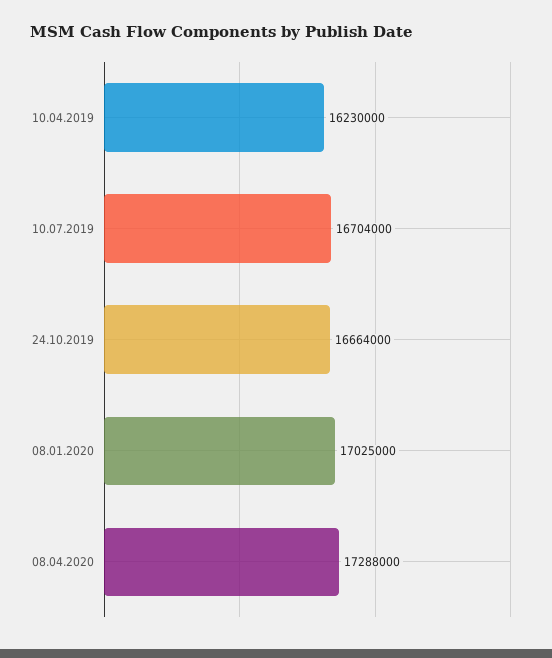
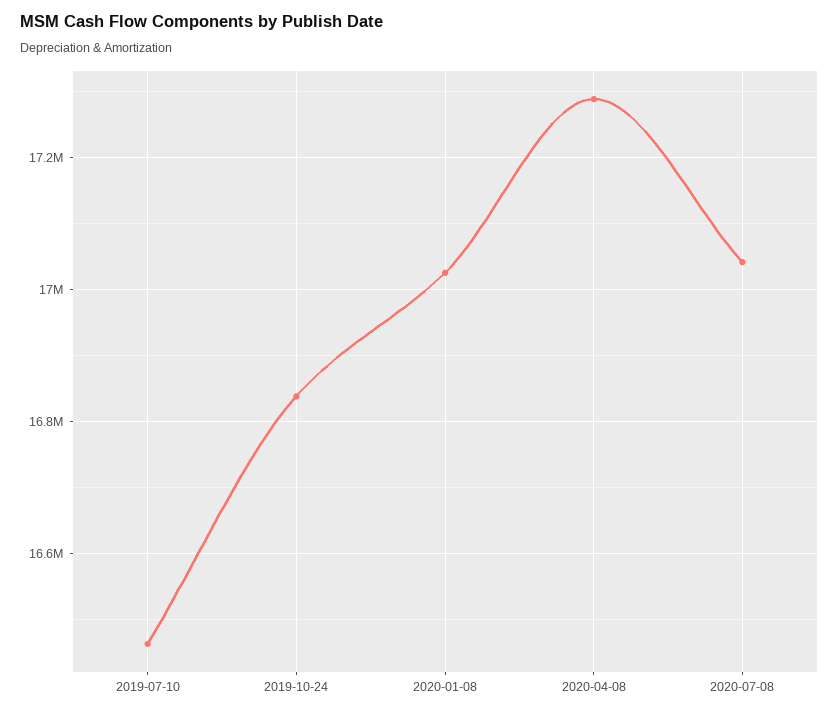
10.04.2019: 16230000 -> none
10.07.2019: 16704000 -> 16460000
24.10.2019: 16664000 -> 16840000
2020-07-08: none -> 17040000

